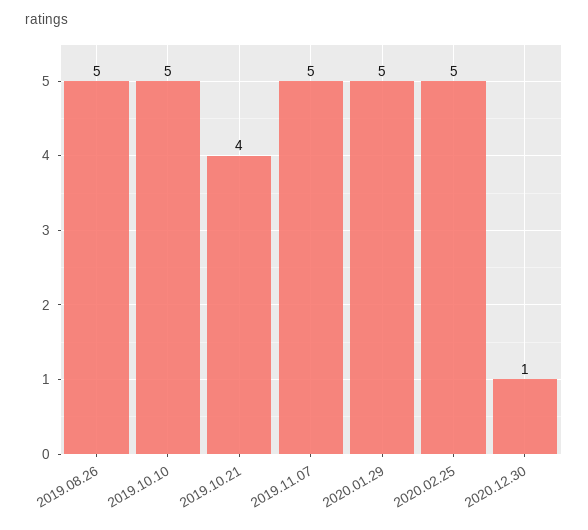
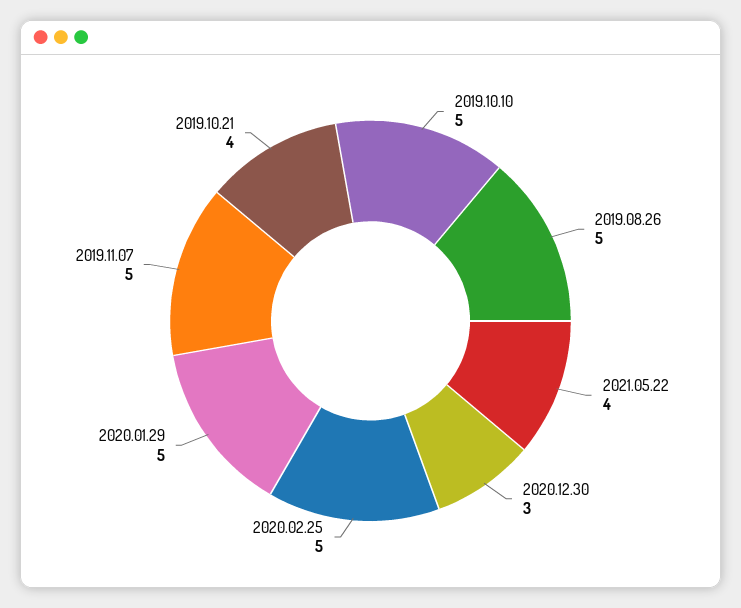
2020.12.30: 1 -> 3
2021.05.22: none -> 4

